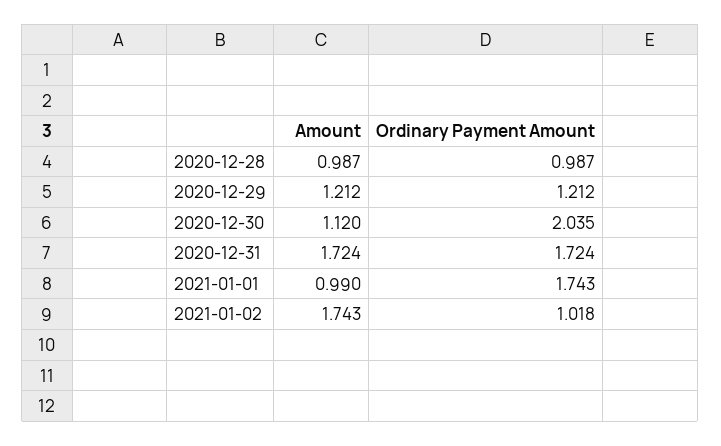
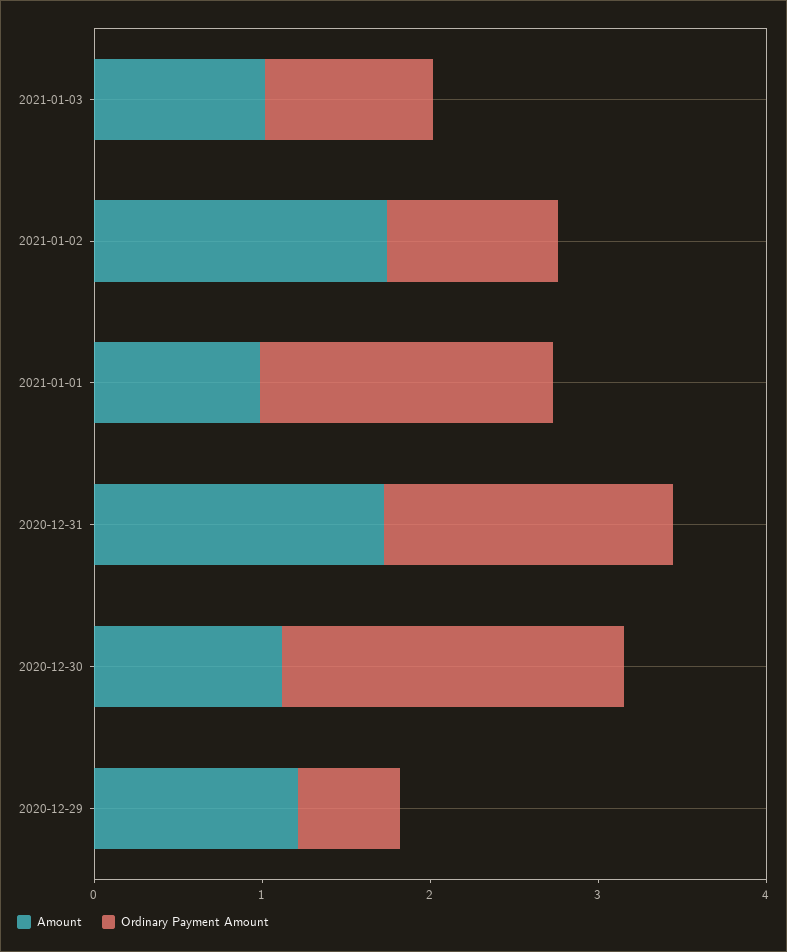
Amount, 2020-12-28: 0.987 -> none
Ordinary Payment Amount, 2020-12-28: 0.987 -> none
Ordinary Payment Amount, 2020-12-29: 1.212 -> 0.6
Amount, 2021-01-03: none -> 1
Ordinary Payment Amount, 2021-01-03: none -> 1

